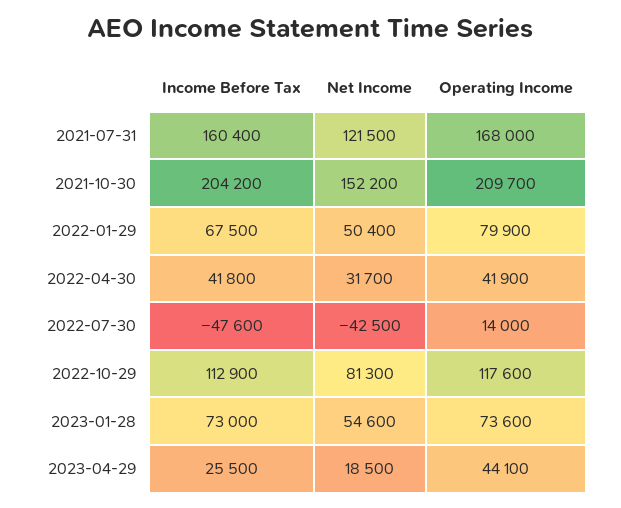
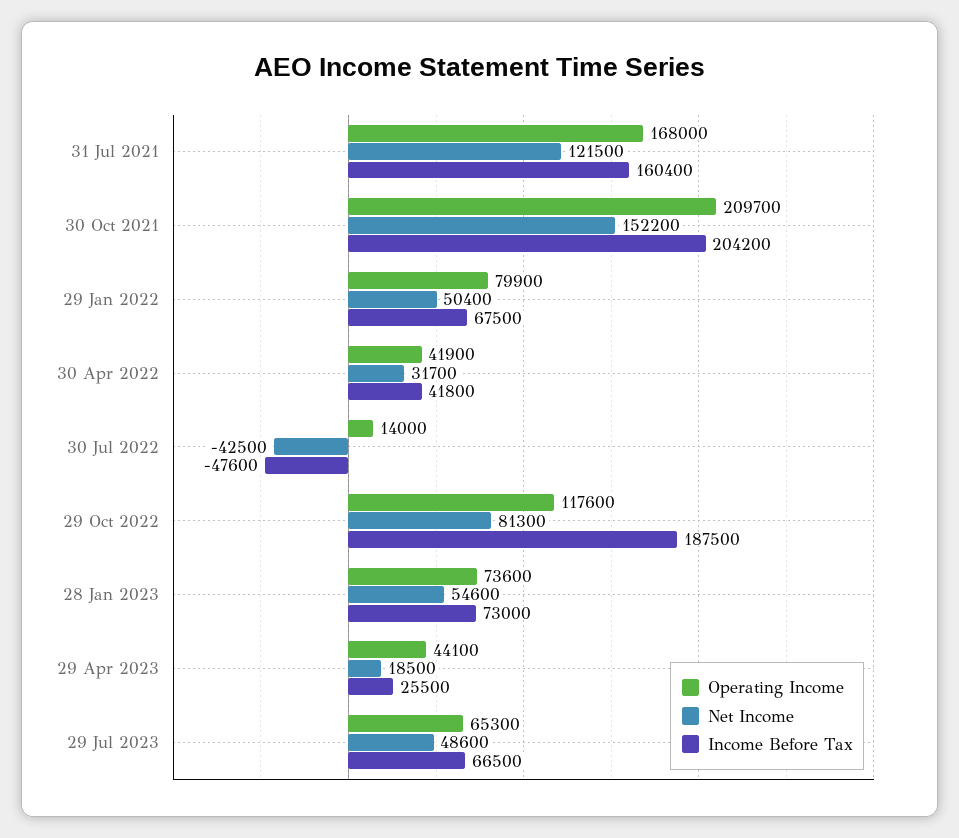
Income Before Tax, 2022-10-29: 112900 -> 187500
Operating Income, 29 Jul 2023: none -> 65300
Net Income, 29 Jul 2023: none -> 48600
Income Before Tax, 29 Jul 2023: none -> 66500

